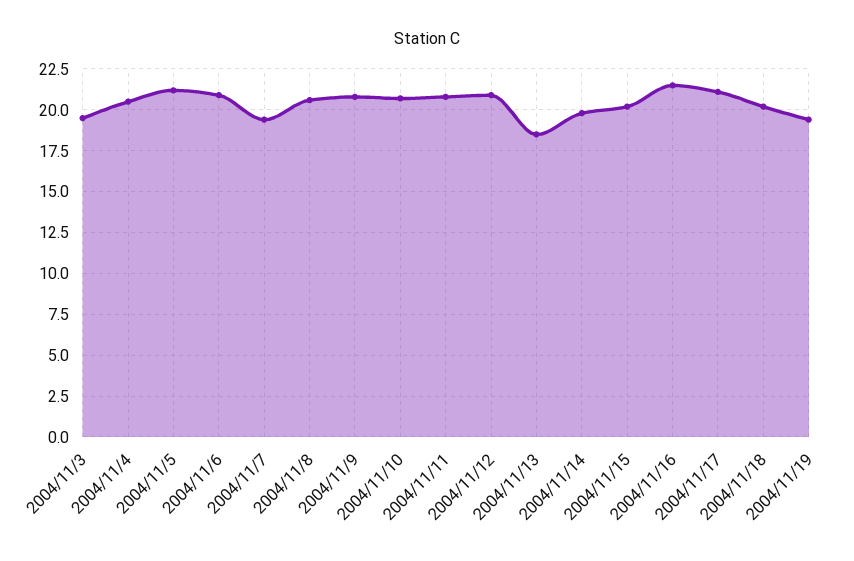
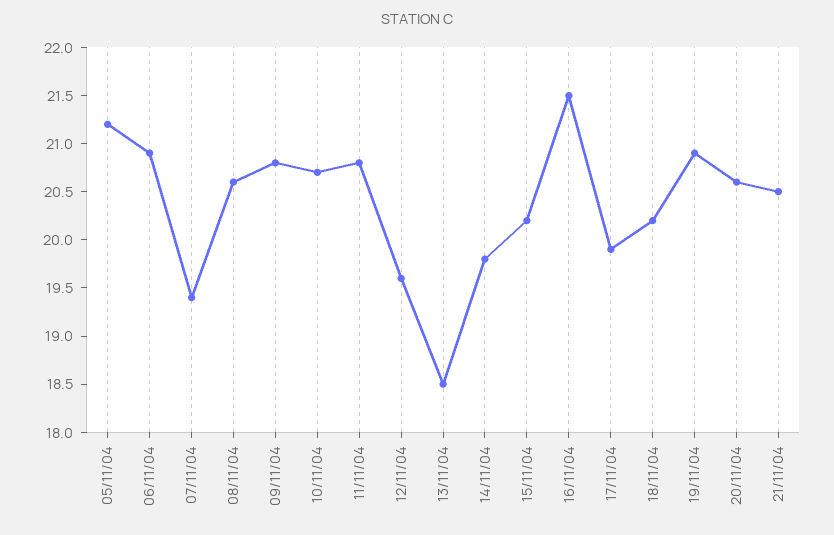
2004/11/3: 19.5 -> none
2004/11/4: 20.5 -> none
2004/11/12: 21 -> 19.6
2004/11/17: 21 -> 19.9
2004/11/19: 19.5 -> 20.9
20/11/04: none -> 20.6
21/11/04: none -> 20.5

